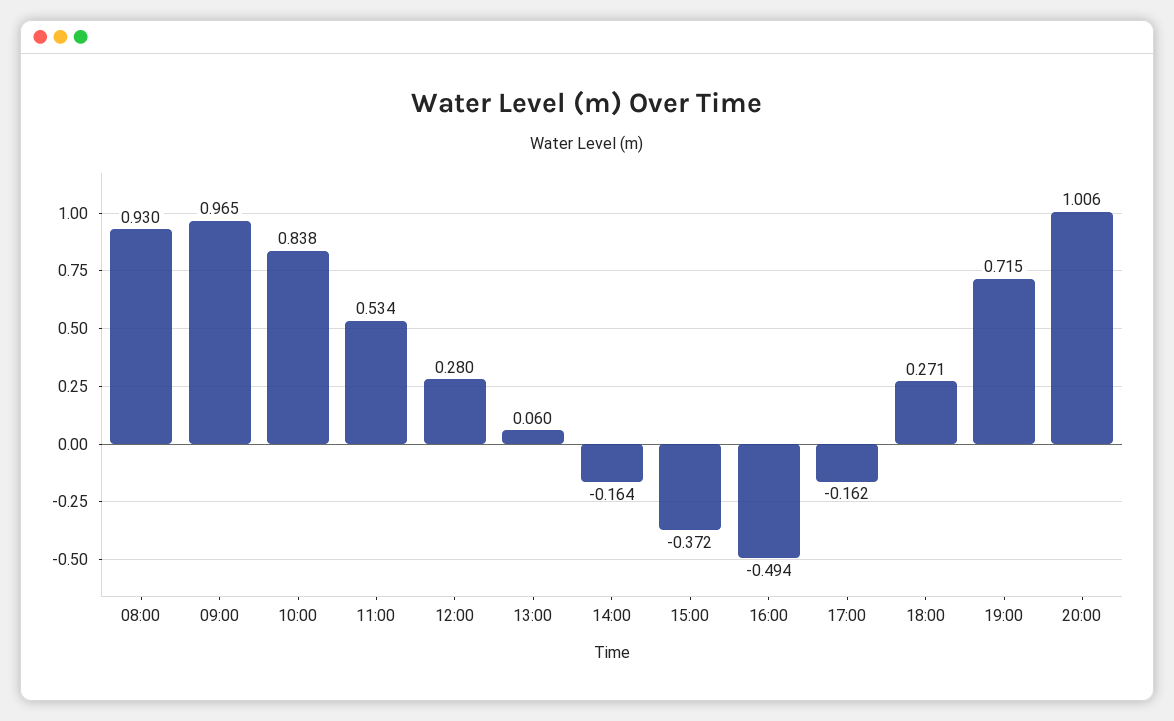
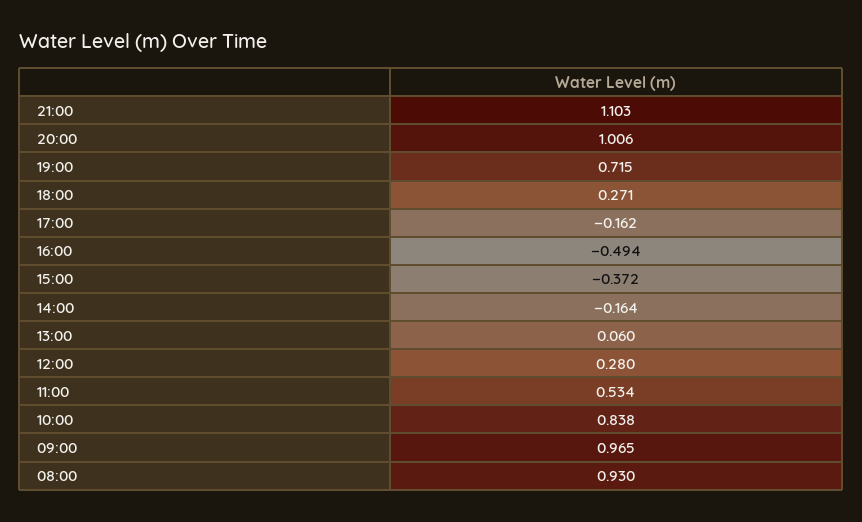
21:00: none -> 1.103

